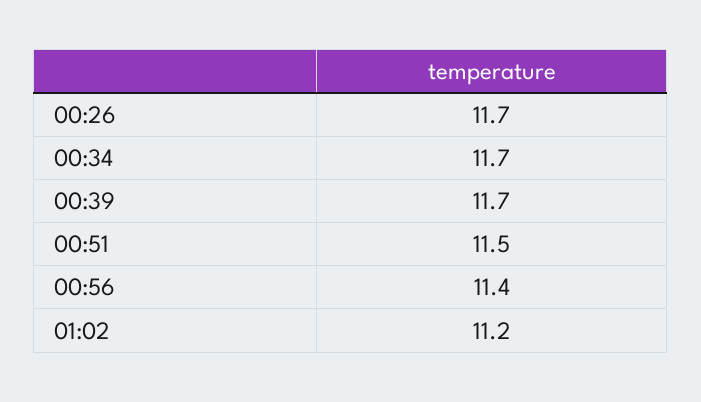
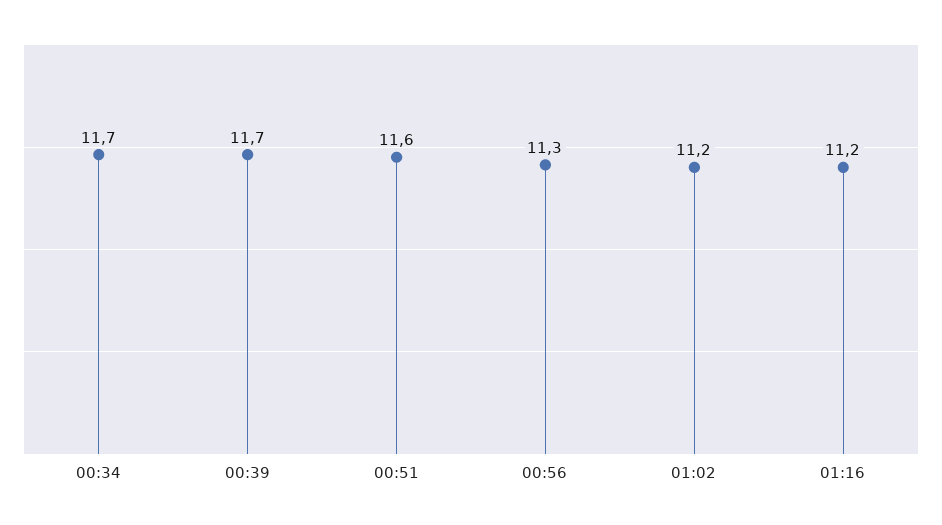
00:26: 11.7 -> none
00:51: 11.5 -> 11.6
00:56: 11.4 -> 11.3
01:16: none -> 11.2

